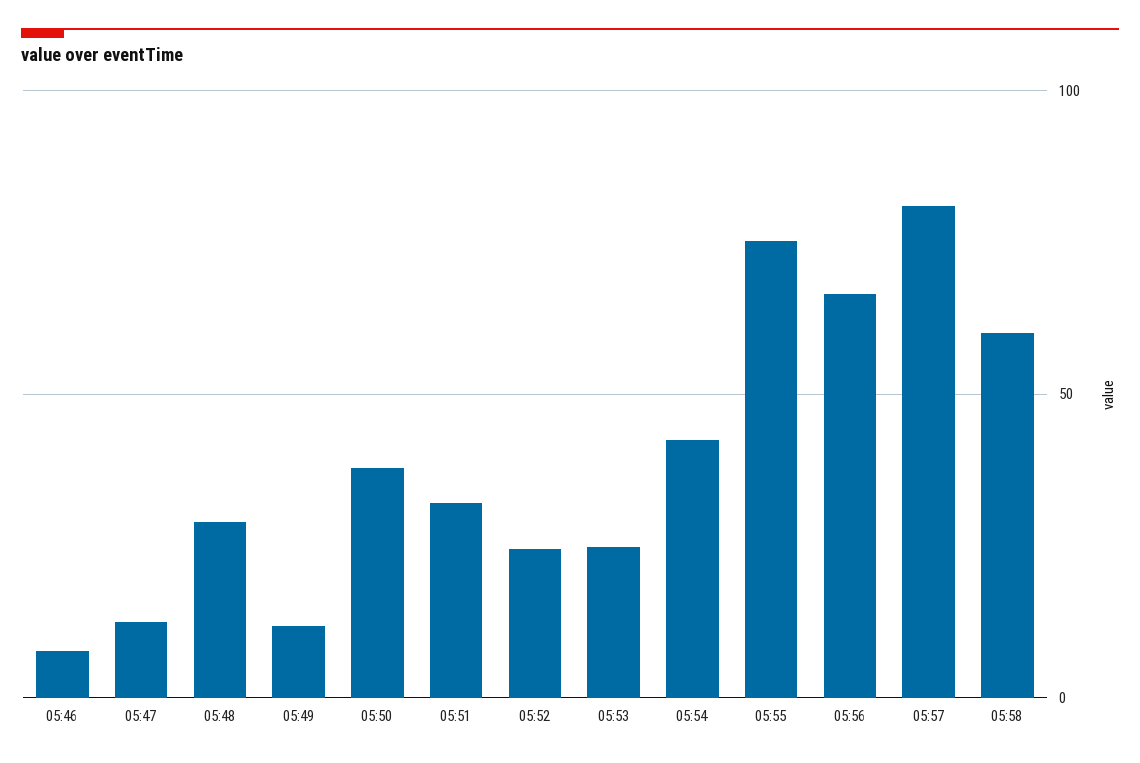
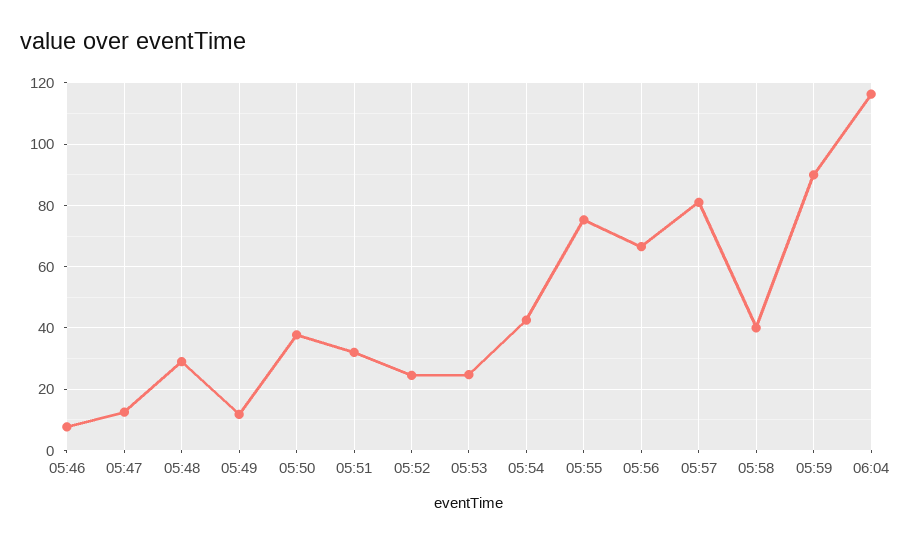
05:58: 60 -> 40
05:59: none -> 90
06:04: none -> 116

